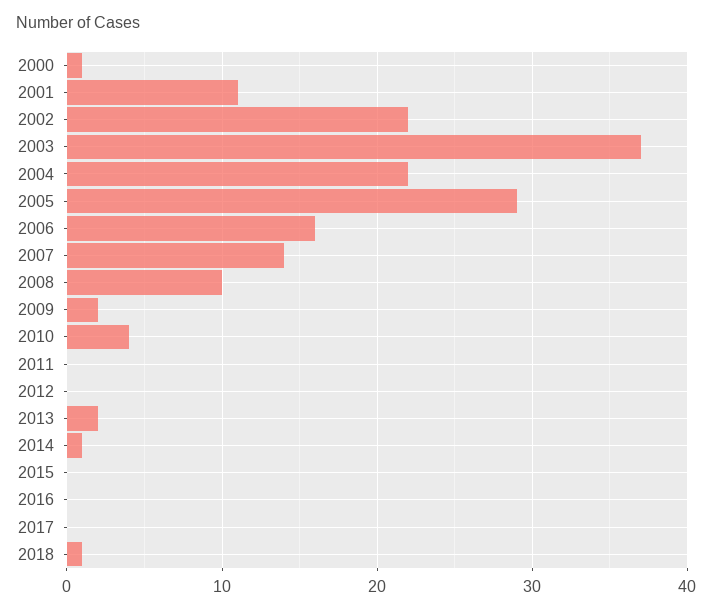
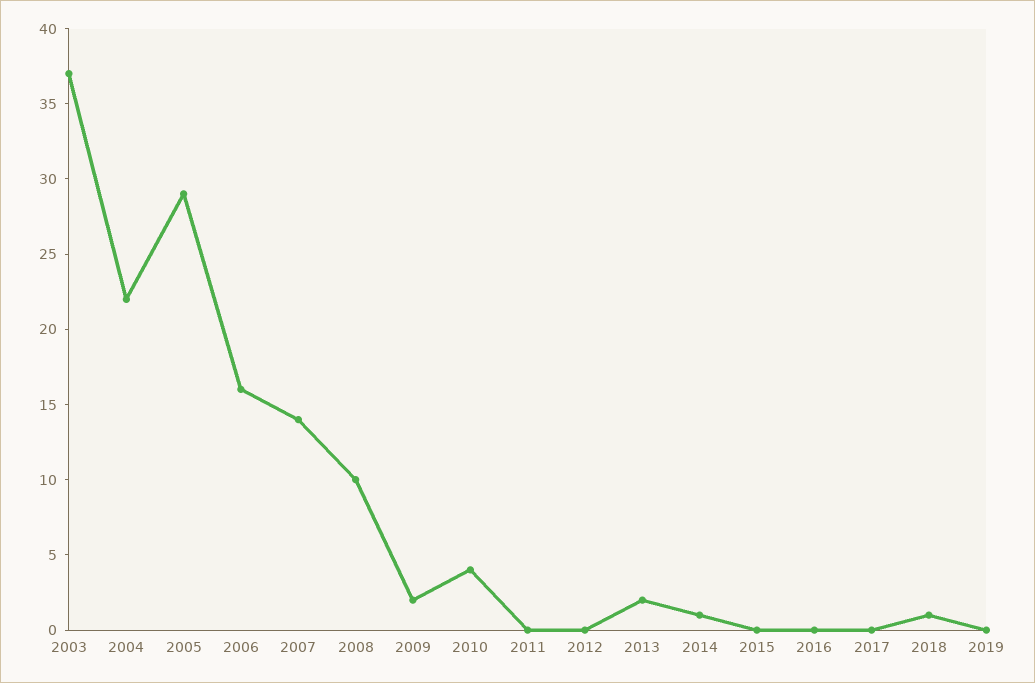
2000: 1 -> none
2001: 11 -> none
2002: 22 -> none
2019: none -> 0

